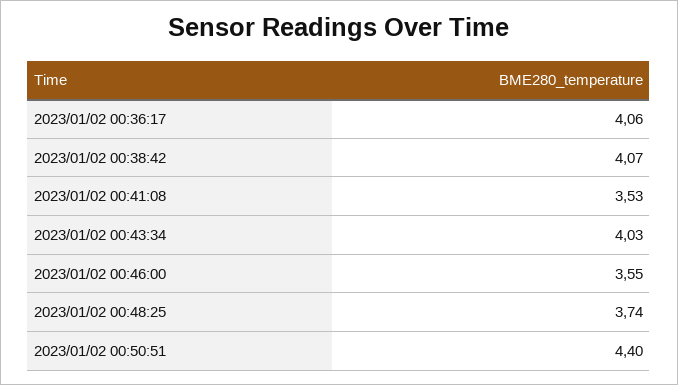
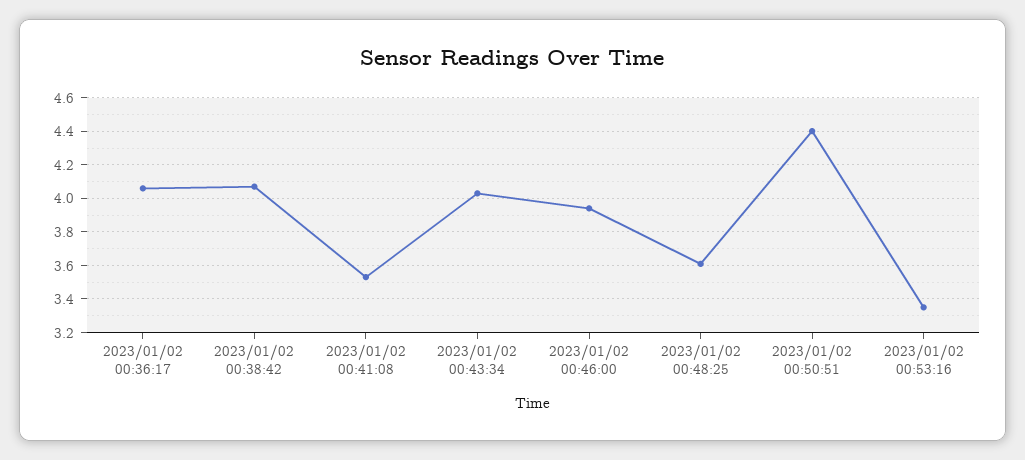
2023/01/02 00:46:00: 3.55 -> 3.95
2023/01/02 00:48:25: 3.74 -> 3.6
2023/01/02 00:53:16: none -> 3.35

